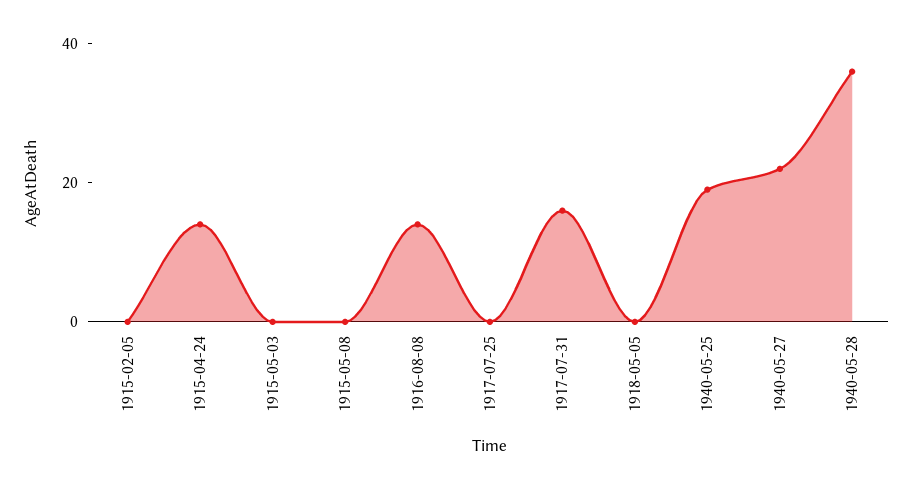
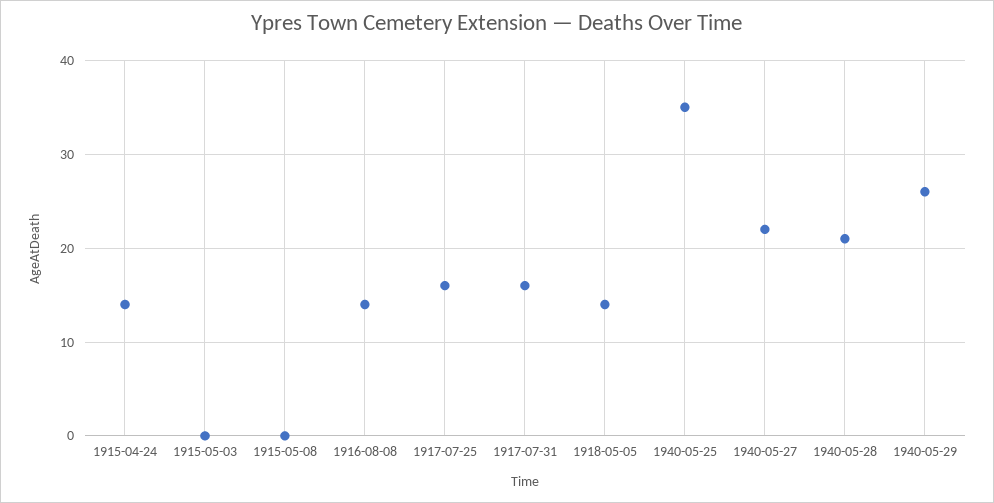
1915-02-05: 0 -> none
1917-07-25: 0 -> 16
1918-05-05: 0 -> 14
1940-05-25: 20 -> 35
1940-05-28: 35 -> 21
1940-05-29: none -> 26

